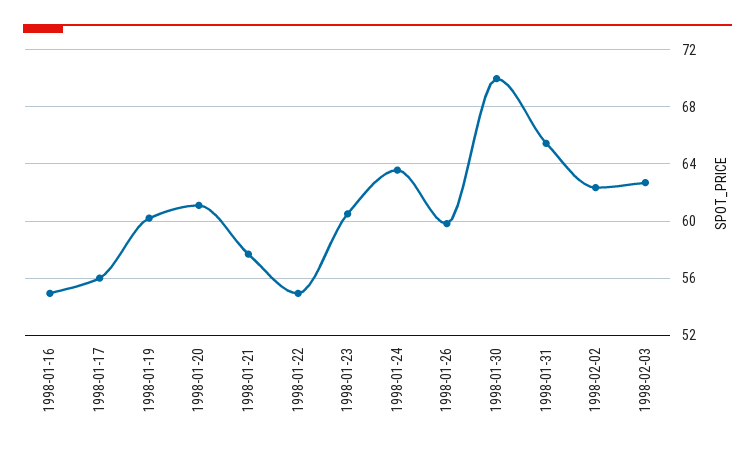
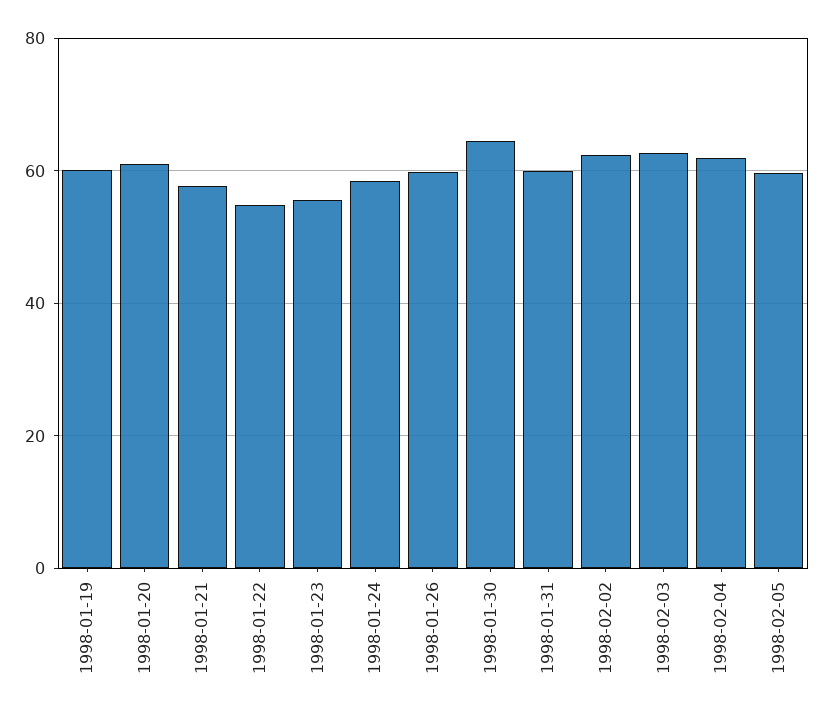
1998-01-16: 55 -> none
1998-01-17: 56 -> none
1998-01-23: 60.5 -> 56
1998-01-24: 63.5 -> 58
1998-01-30: 70 -> 64
1998-01-31: 65.5 -> 60
1998-02-04: none -> 62
1998-02-05: none -> 60

